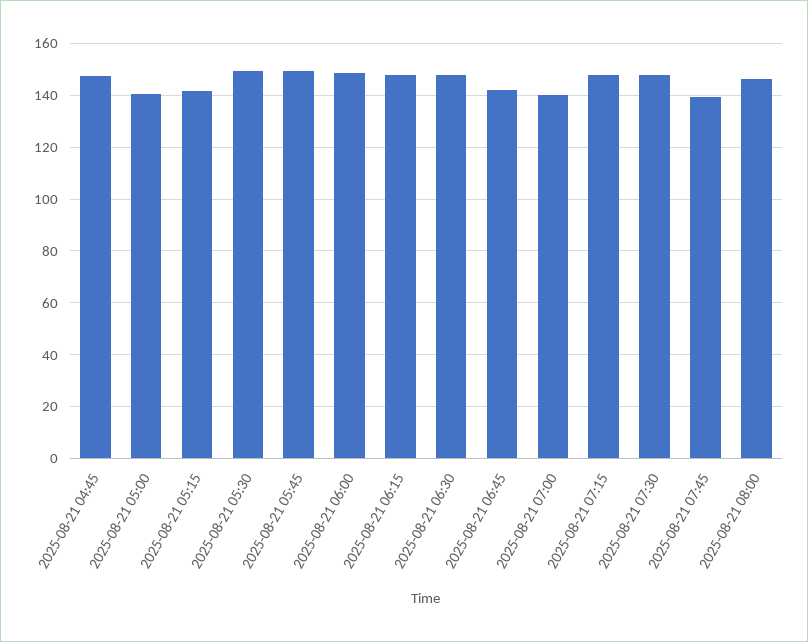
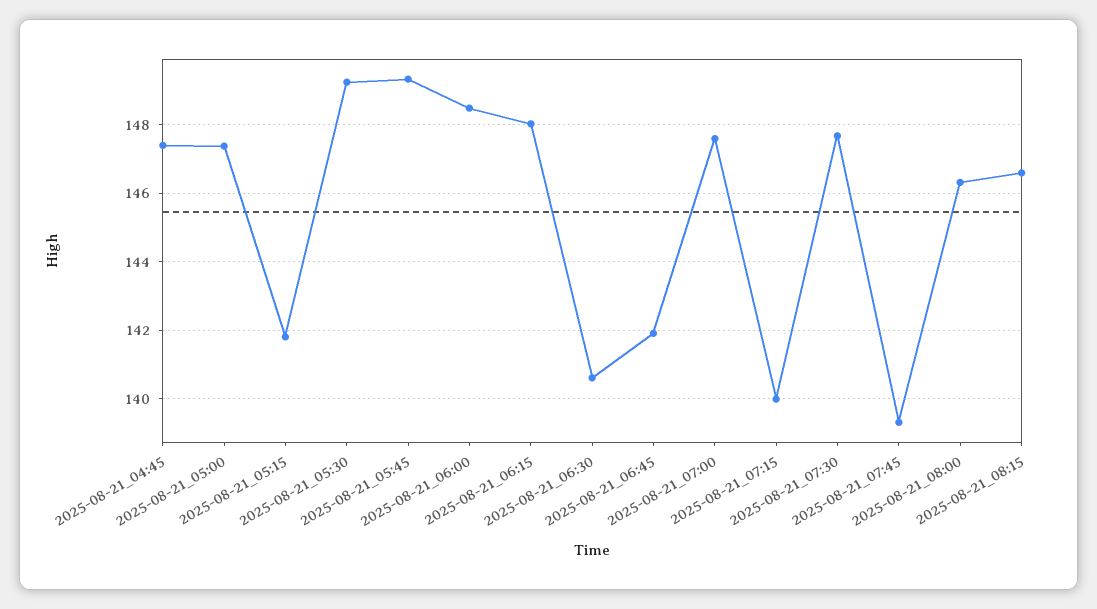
2025-08-21 05:00: 140 -> 147.4
2025-08-21 06:30: 147.5 -> 140.6
2025-08-21 07:00: 140 -> 147.6
2025-08-21 07:15: 147.5 -> 140
2025-08-21_08:15: none -> 146.6

